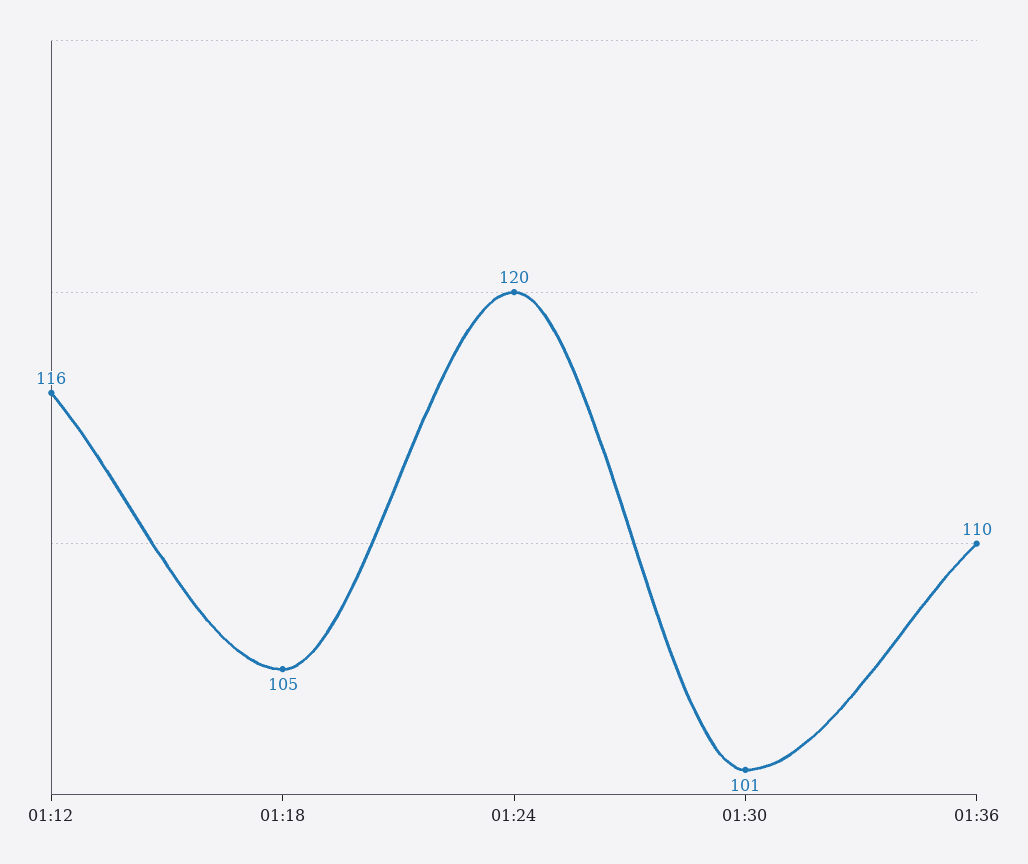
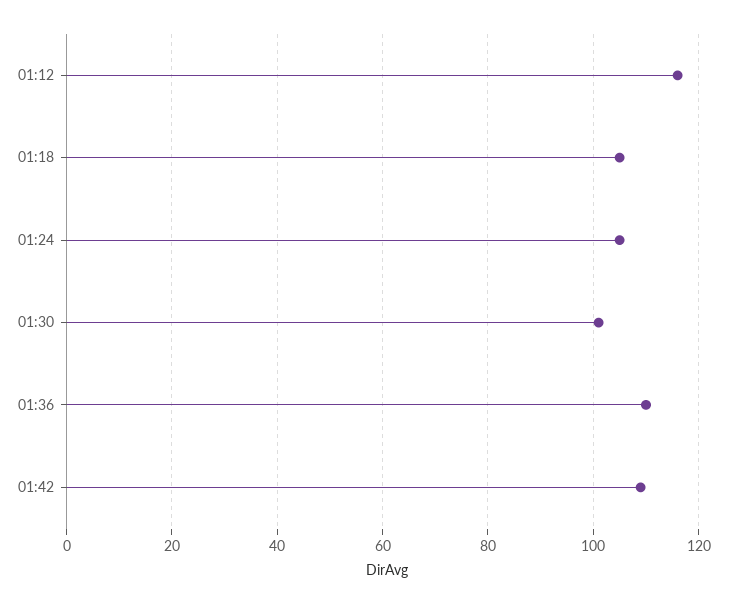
01:24: 120 -> 105
01:42: none -> 110

